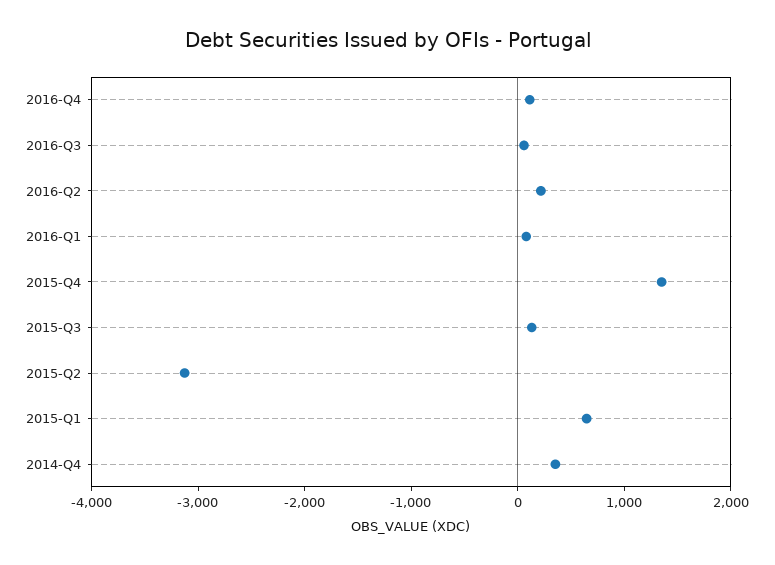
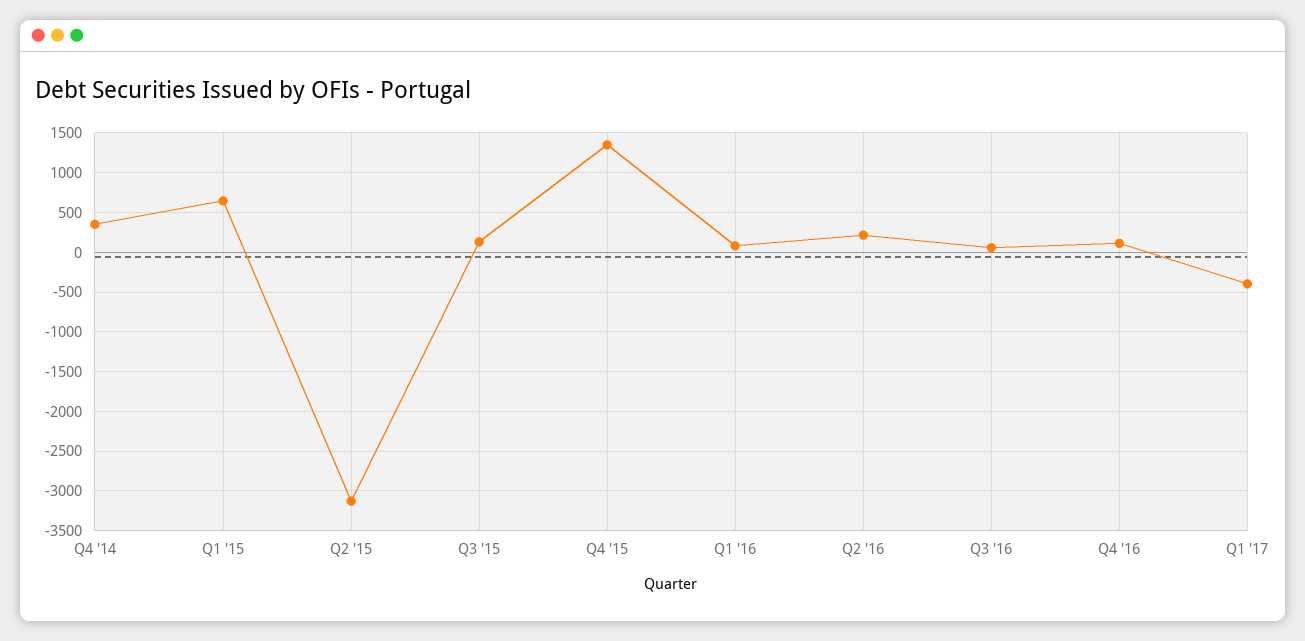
Q1 '17: none -> -400

